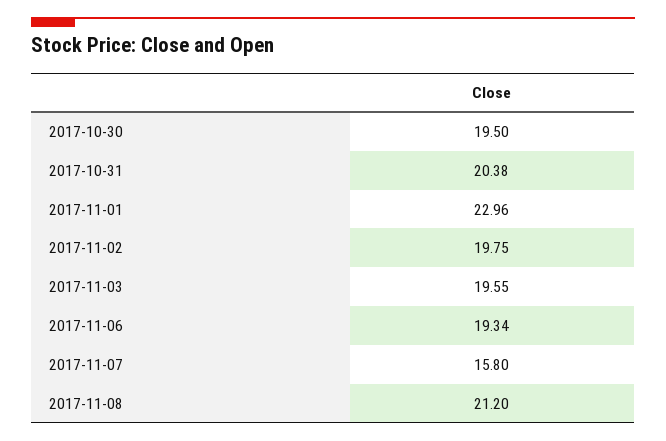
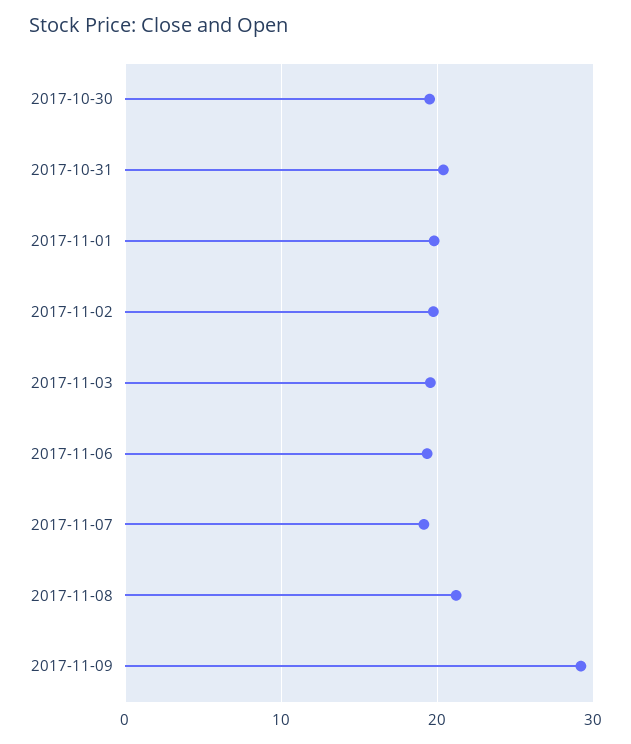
2017-11-01: 22.96 -> 20
2017-11-07: 15.8 -> 19
2017-11-09: none -> 29

